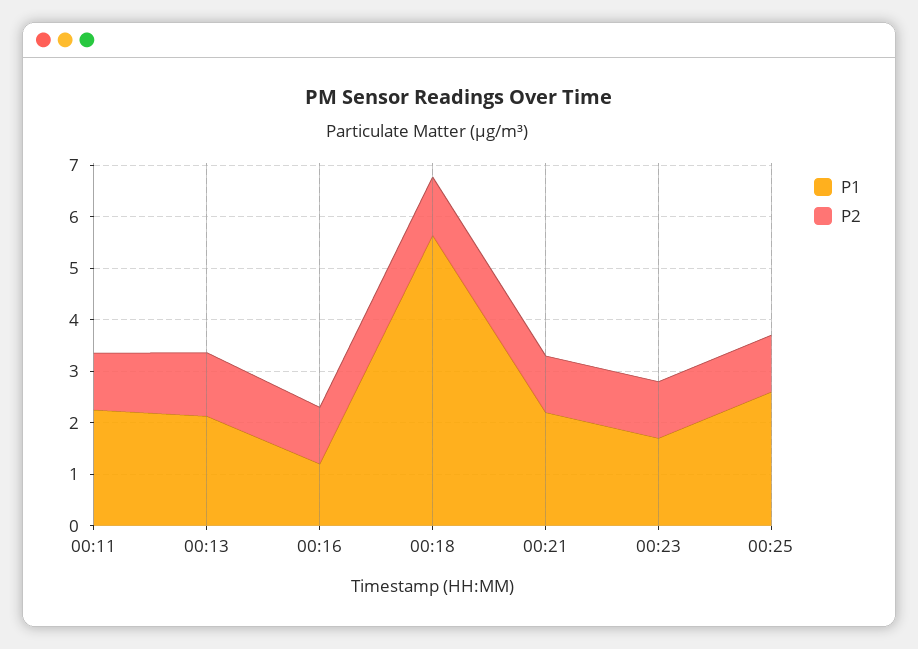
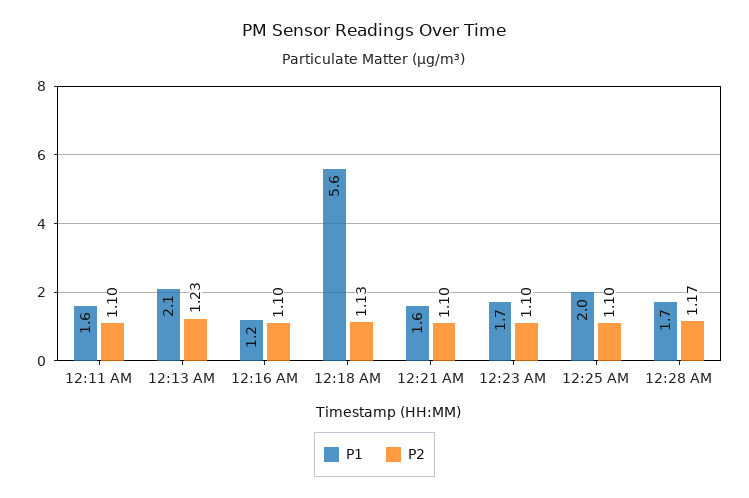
P1, 00:11: 2.2 -> 1.6
P1, 00:21: 2.2 -> 1.6
P1, 00:25: 2.6 -> 2
P1, 12:28 AM: none -> 1.7
P2, 12:28 AM: none -> 1.17

